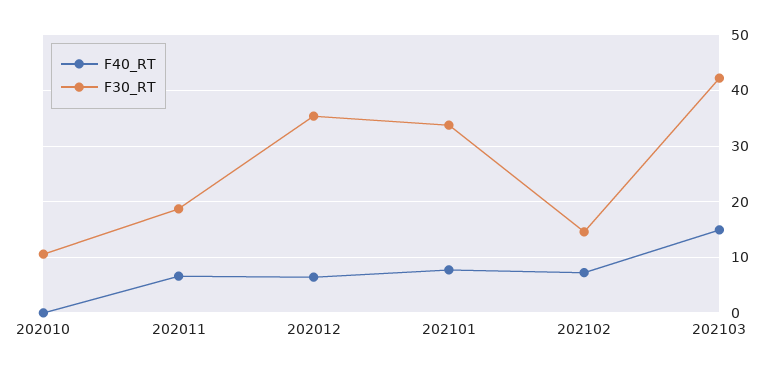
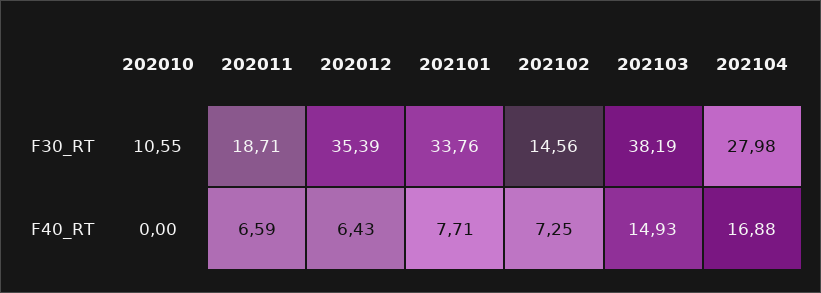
F30_RT, 202103: 42 -> 38.19
F30_RT, 202104: none -> 27.98
F40_RT, 202104: none -> 16.88

